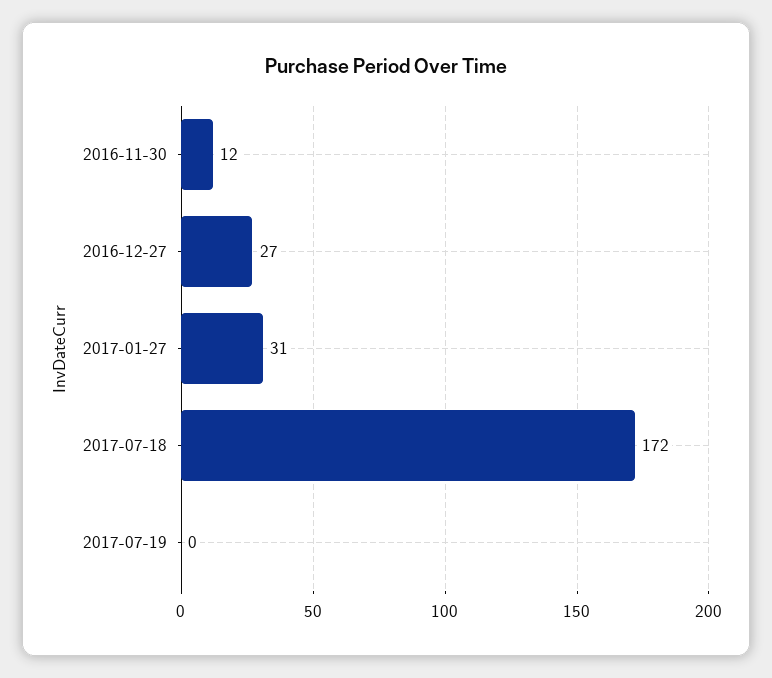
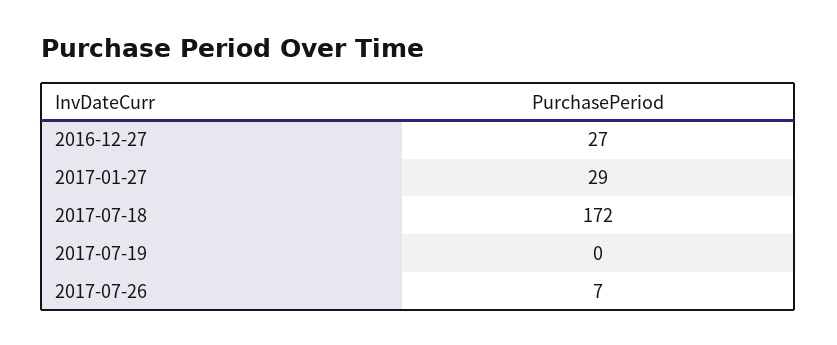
2016-11-30: 12 -> none
2017-01-27: 31 -> 29
2017-07-26: none -> 7

